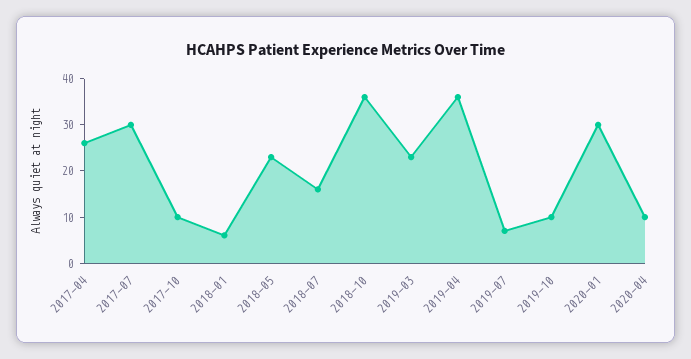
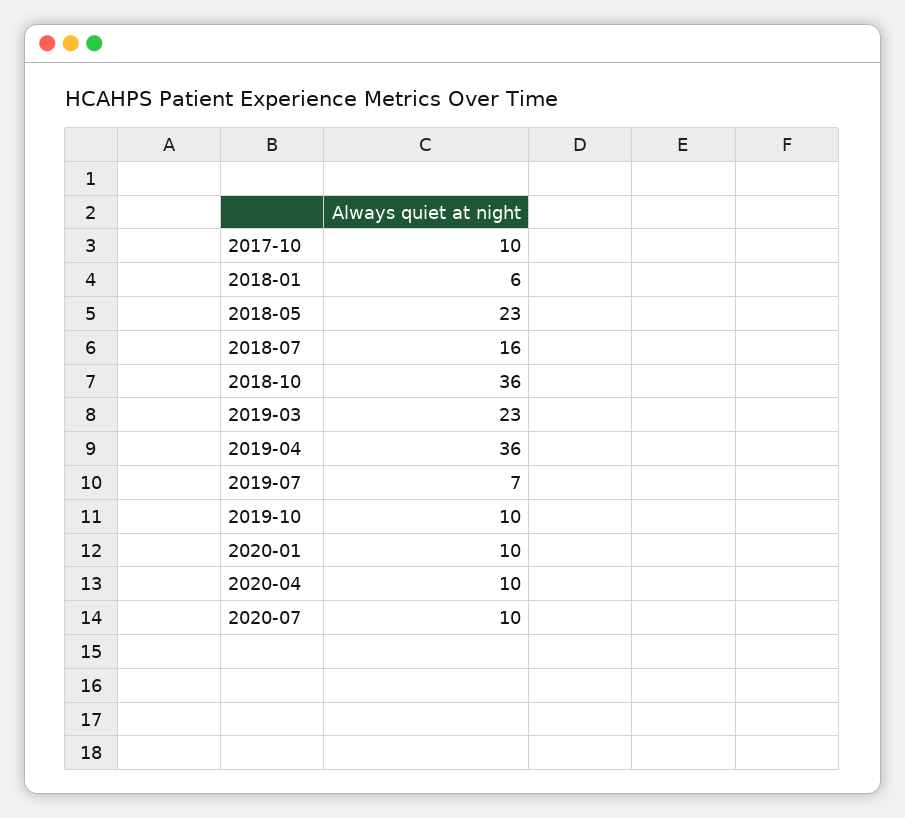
2017-04: 25 -> none
2017-07: 30 -> none
2020-01: 30 -> 10
2020-07: none -> 10

